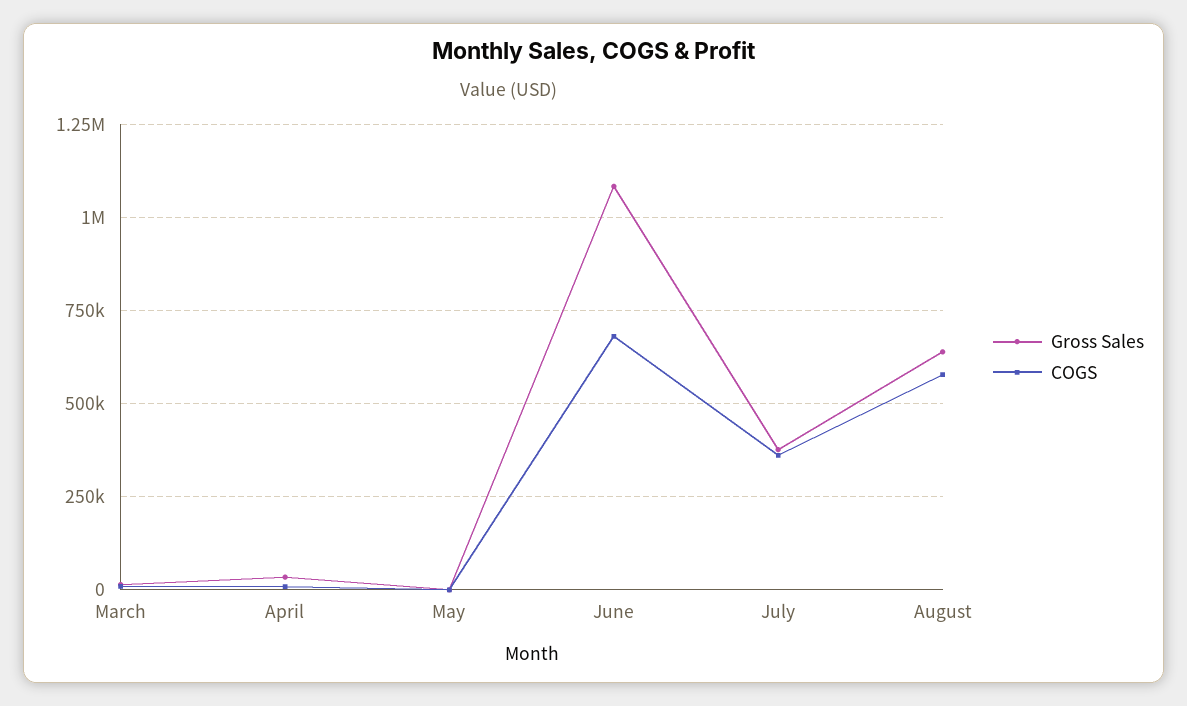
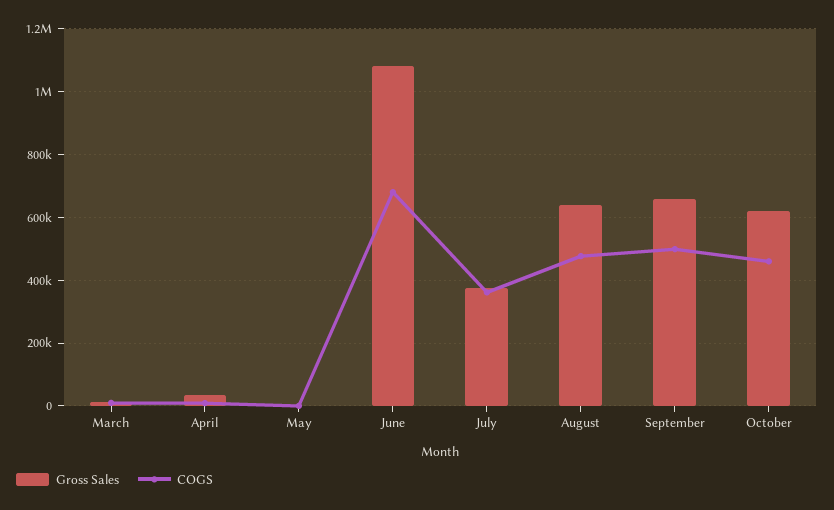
COGS, August: 575000 -> 480000
Gross Sales, September: none -> 660000
COGS, September: none -> 500000
Gross Sales, October: none -> 620000
COGS, October: none -> 460000

